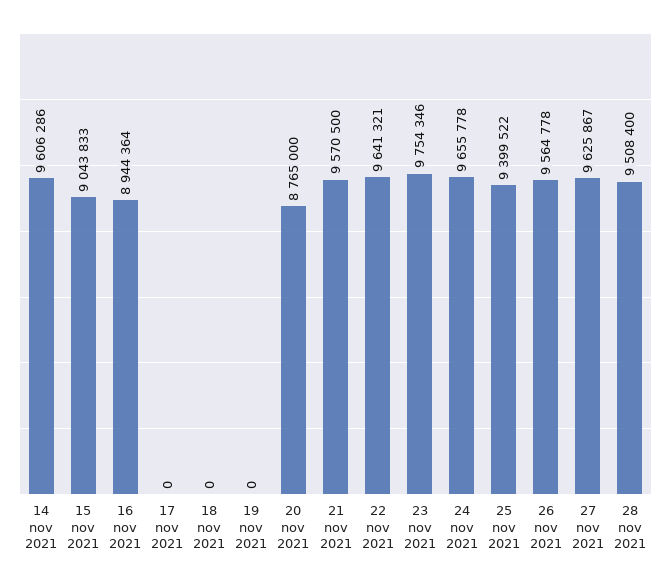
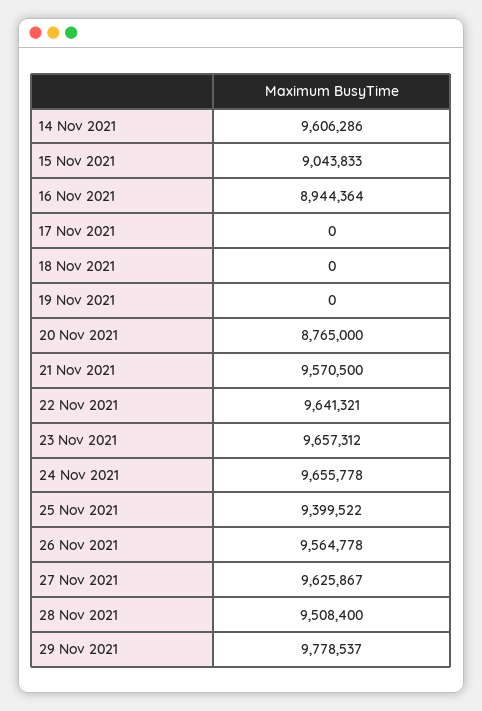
23 nov 2021: 9754346 -> 9657312
29 Nov 2021: none -> 9778537

